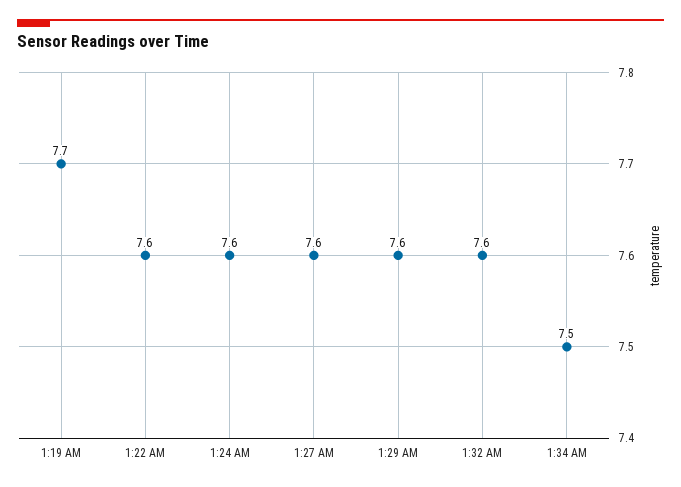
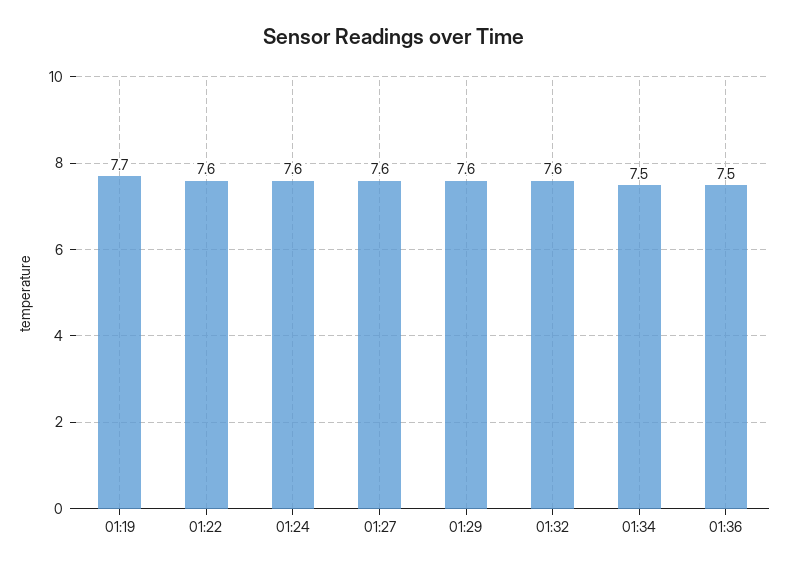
01:36: none -> 7.5

